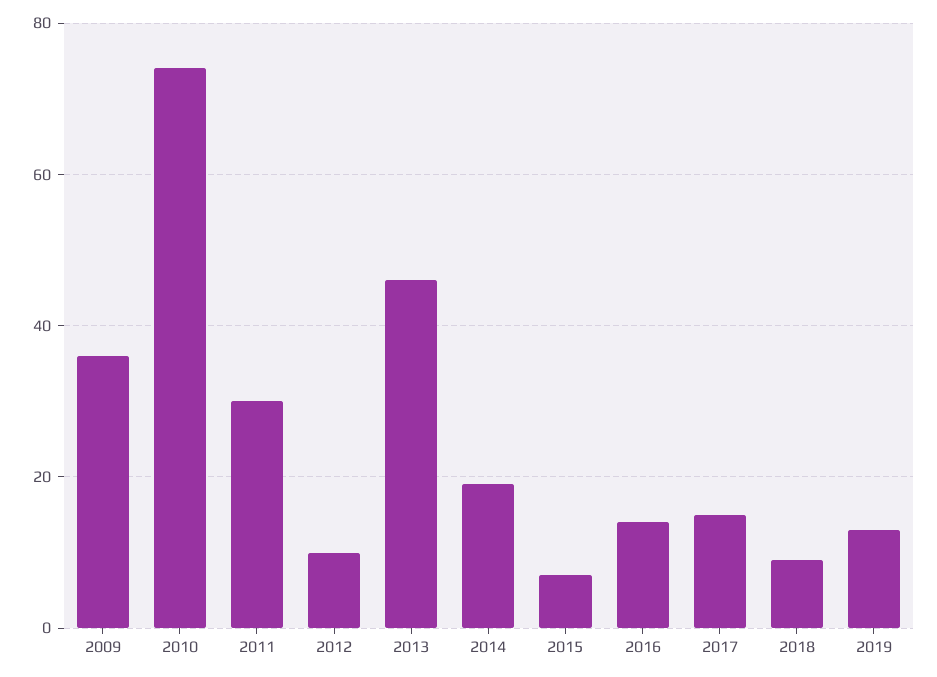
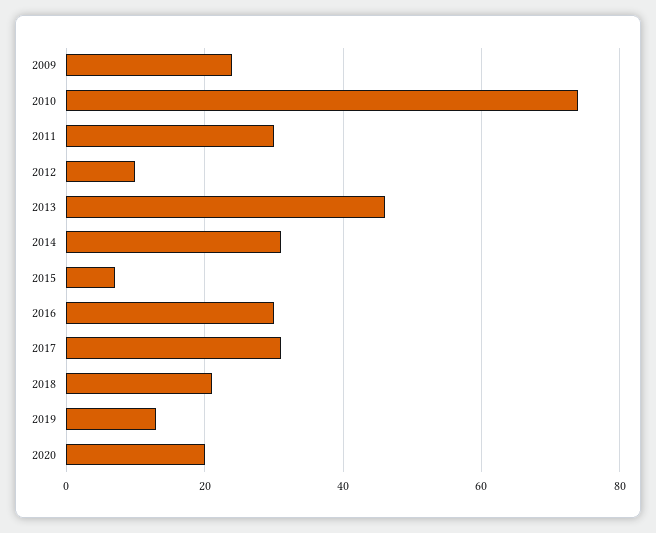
2009: 35 -> 25
2014: 20 -> 30
2016: 15 -> 30
2017: 15 -> 30
2018: 10 -> 20
2020: none -> 20

